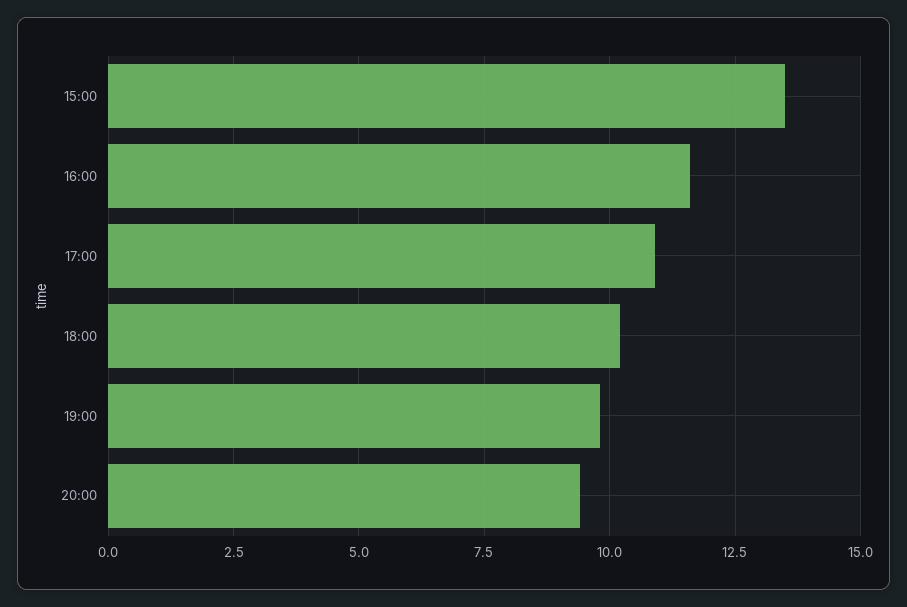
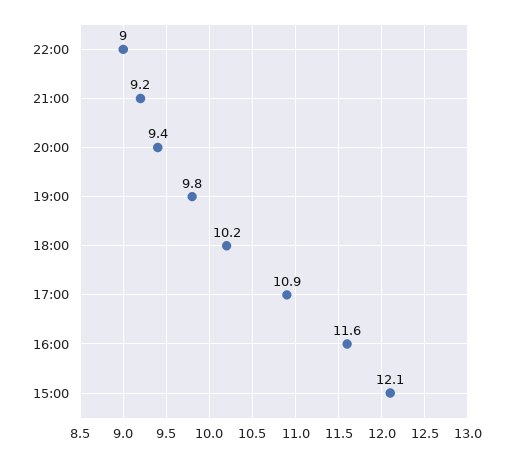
15:00: 13.5 -> 12.1
22:00: none -> 9
21:00: none -> 9.2

